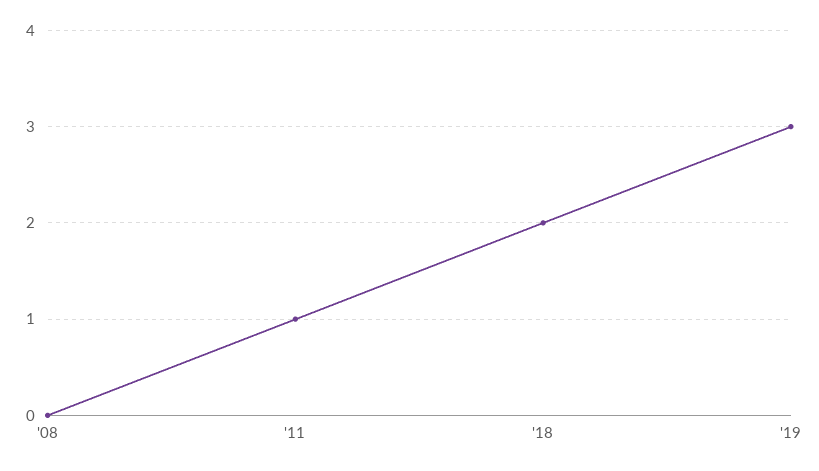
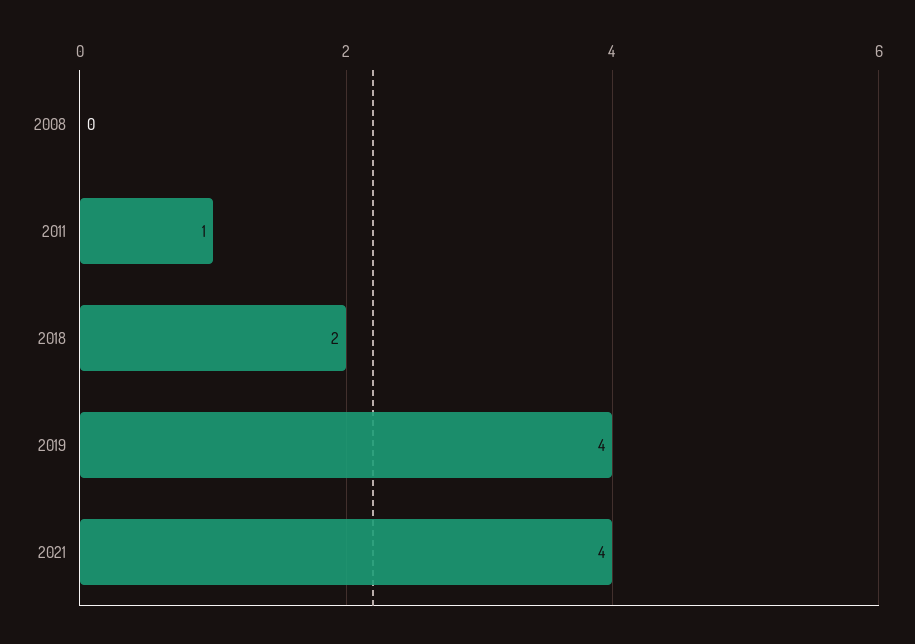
'19: 3 -> 4
2021: none -> 4

